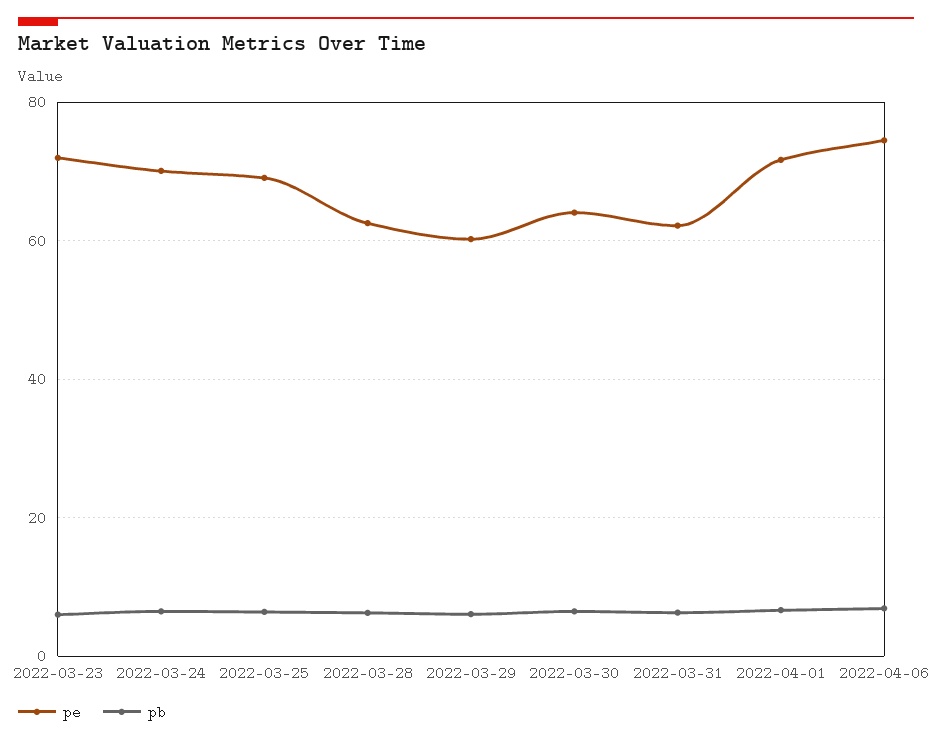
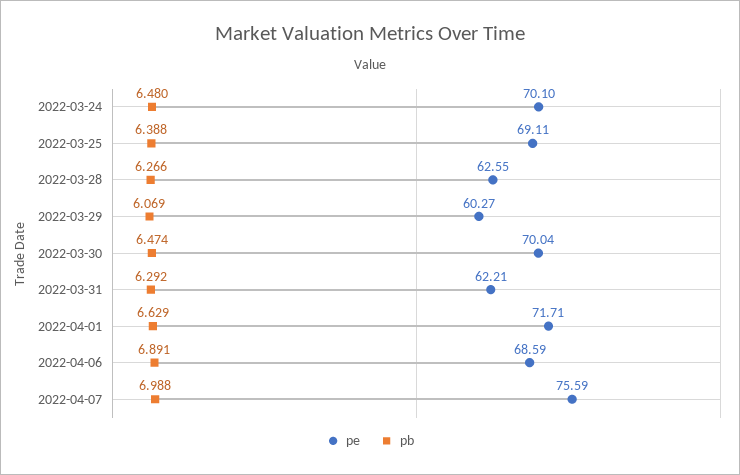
pe, 2022-03-23: 72 -> none
pb, 2022-03-23: 6 -> none
pe, 2022-03-30: 64 -> 70.04
pe, 2022-04-06: 74 -> 68.59
pe, 2022-04-07: none -> 75.59
pb, 2022-04-07: none -> 6.988

